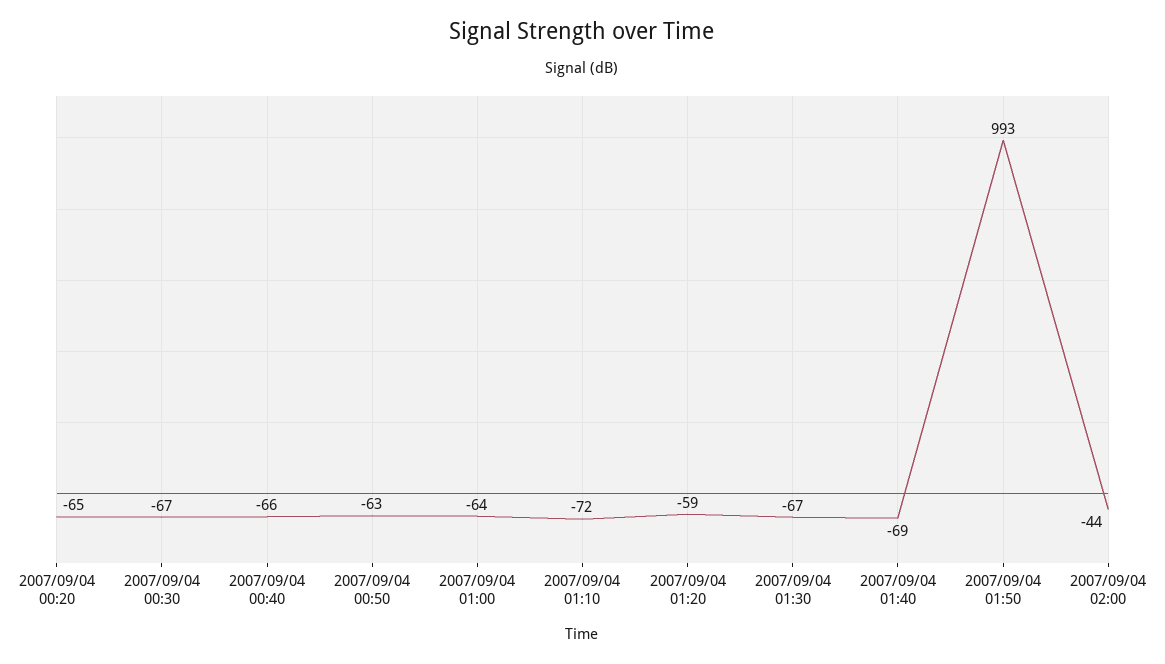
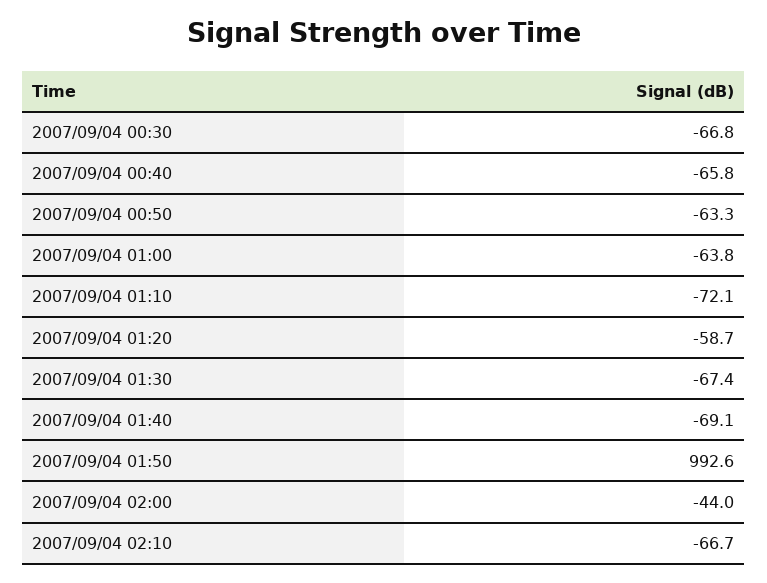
2007/09/04 00:20: -65 -> none
2007/09/04 02:10: none -> -66.7

